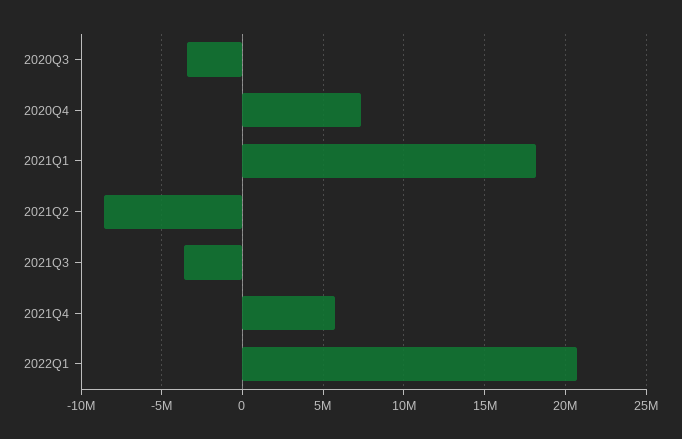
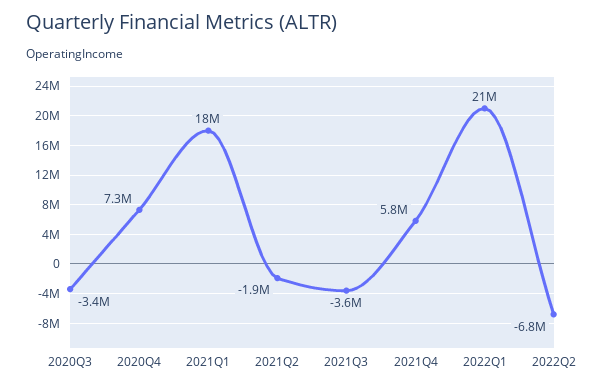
2021Q2: -8500000 -> -1900000
2022Q2: none -> -6800000

